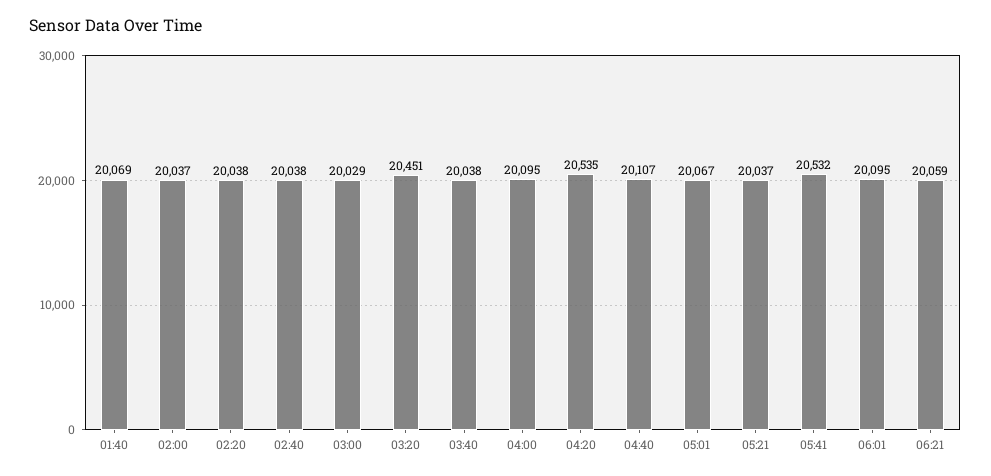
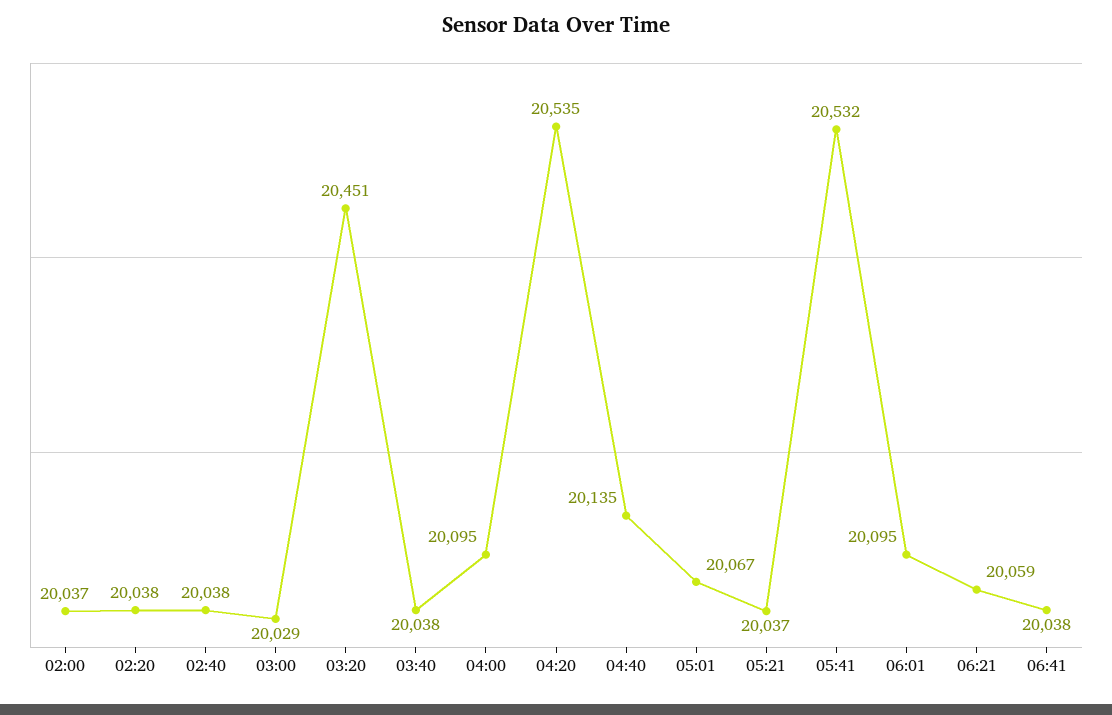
01:40: 20069 -> none
04:40: 20107 -> 20135
06:41: none -> 20038

